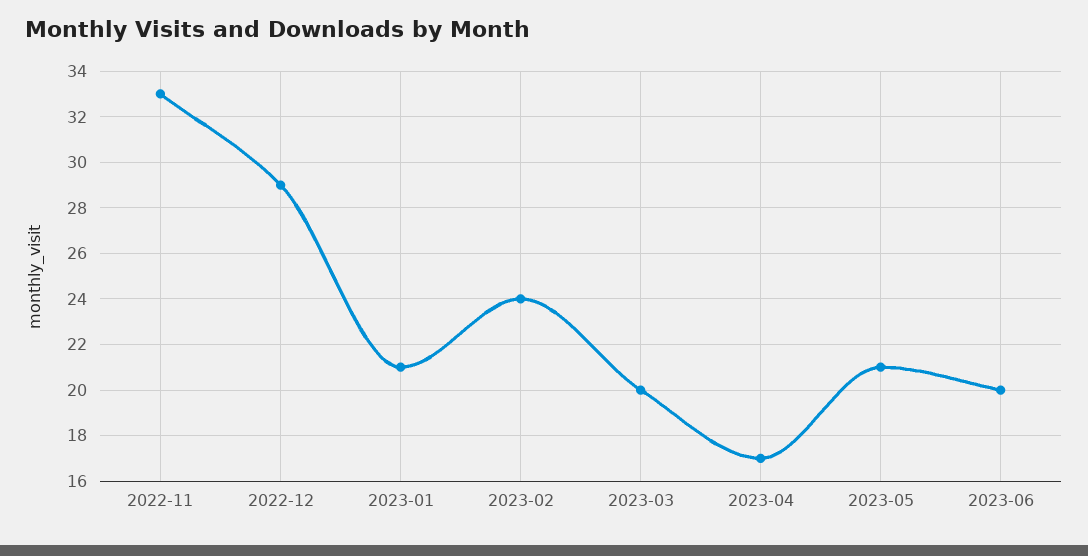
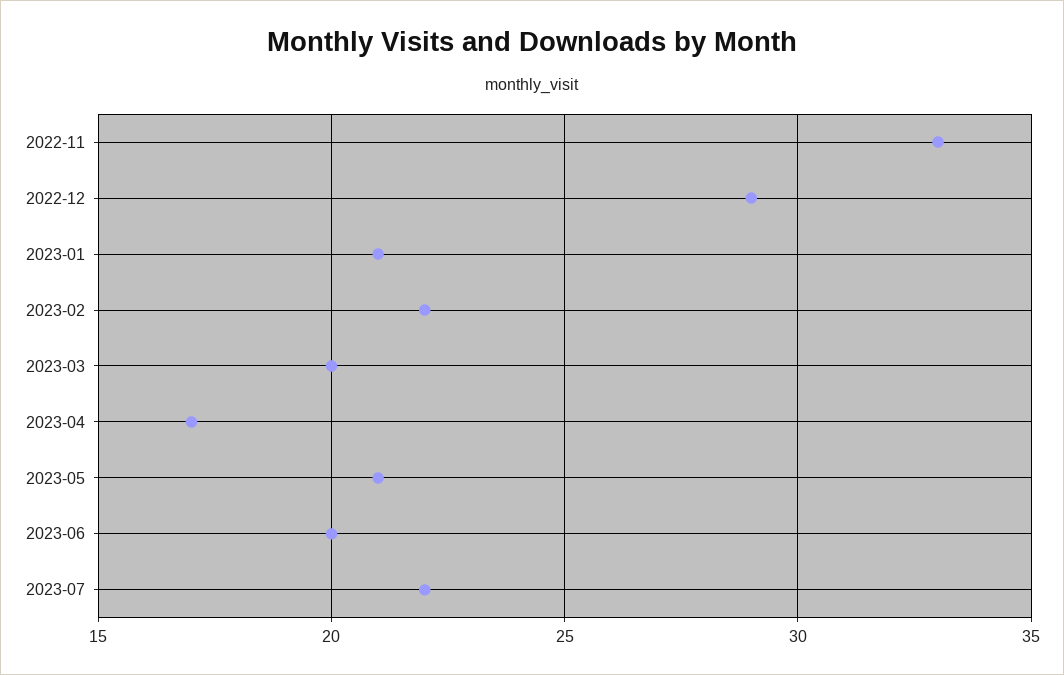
2023-02: 24 -> 22
2023-07: none -> 22

